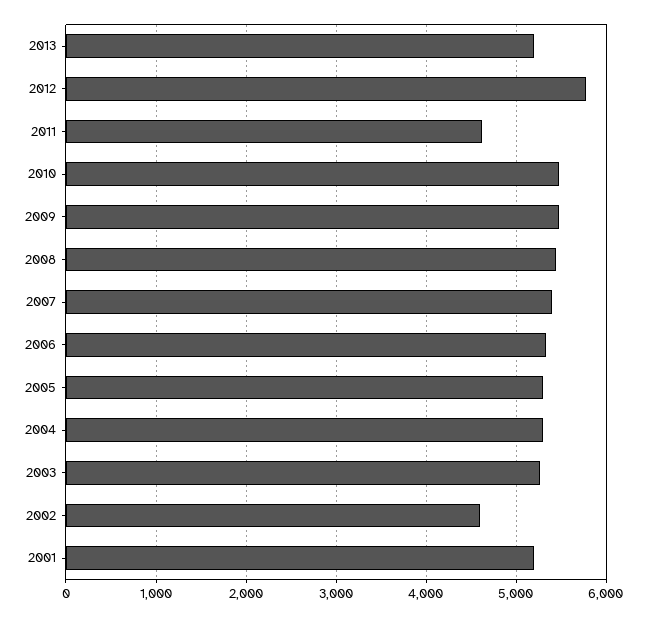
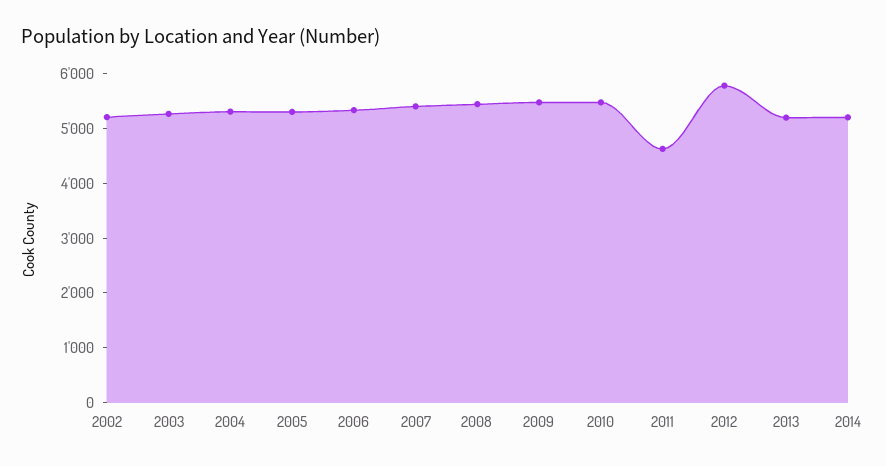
2002: 4600 -> 5200
2001: 5200 -> none
2014: none -> 5200

